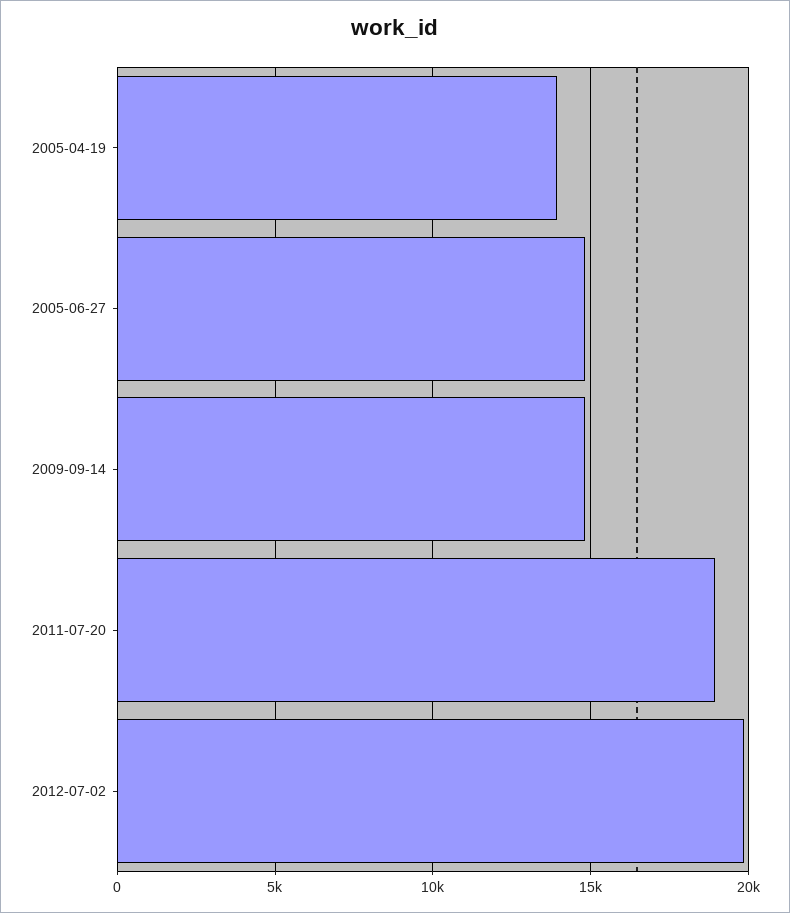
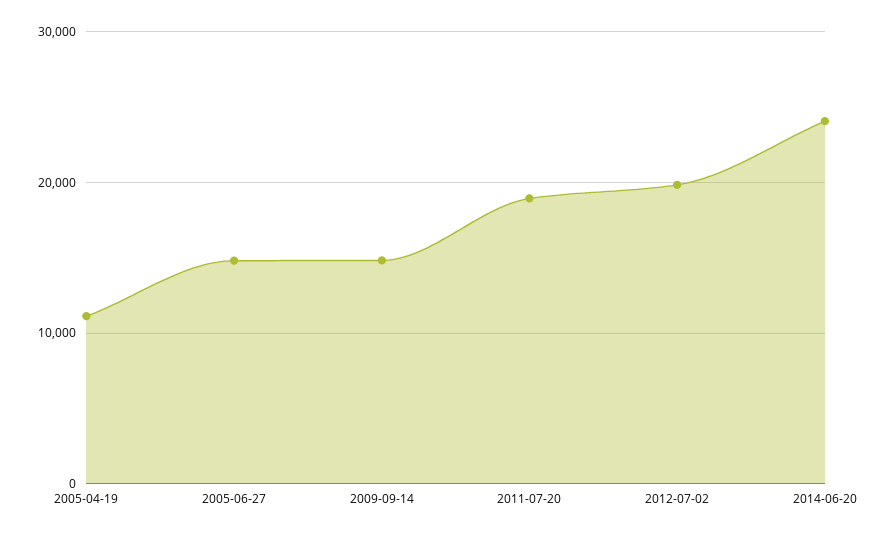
2005-04-19: 14000 -> 11000
2014-06-20: none -> 24000

